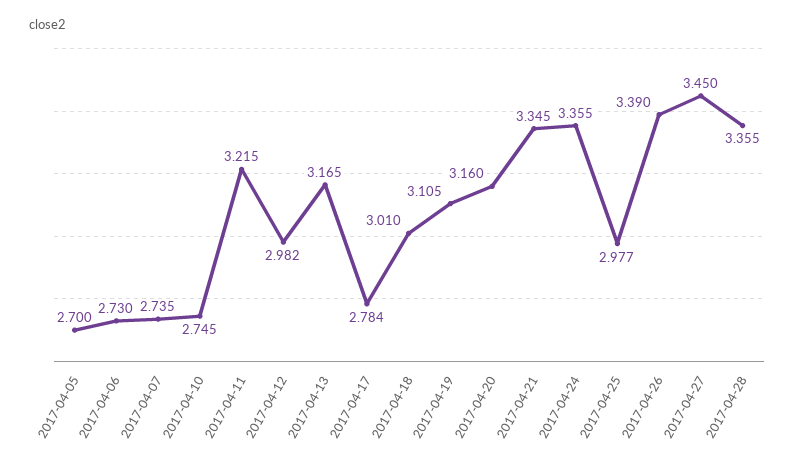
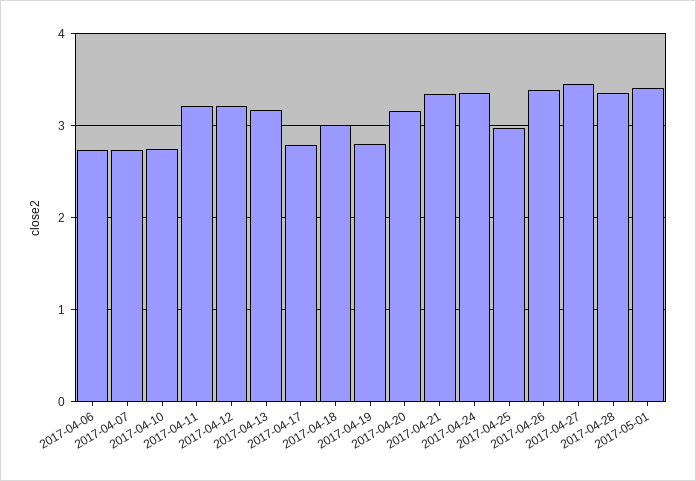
2017-04-05: 2.7 -> none
2017-04-12: 2.982 -> 3.2
2017-04-19: 3.105 -> 2.8
2017-05-01: none -> 3.4

